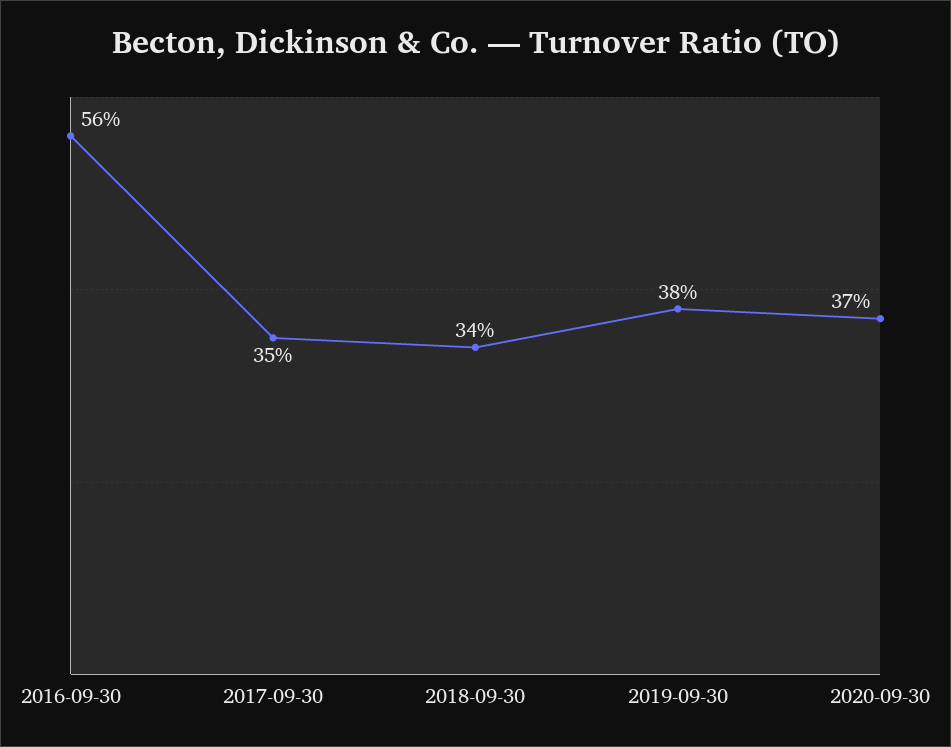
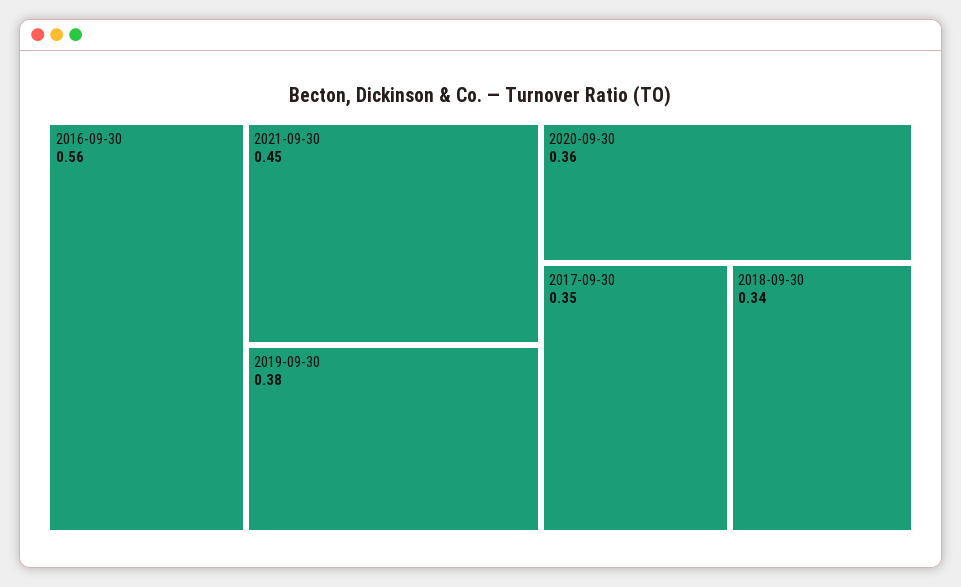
2020-09-30: 0.37 -> 0.36
2021-09-30: none -> 0.45

